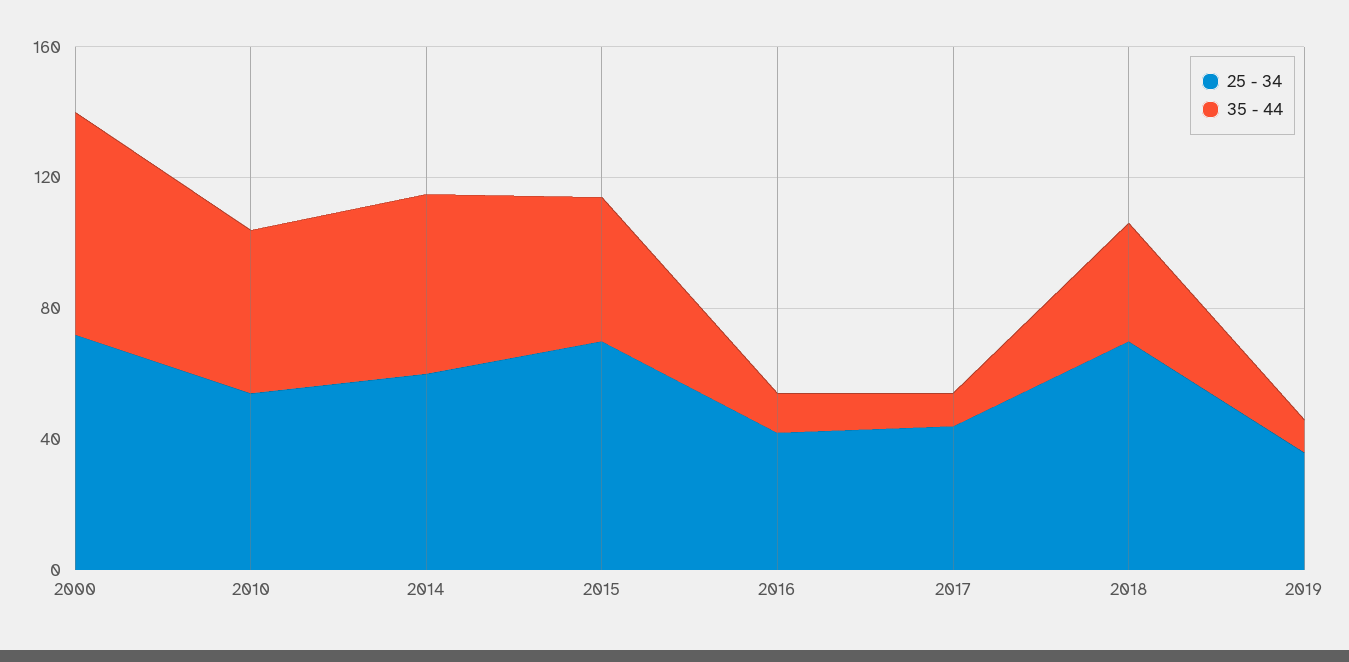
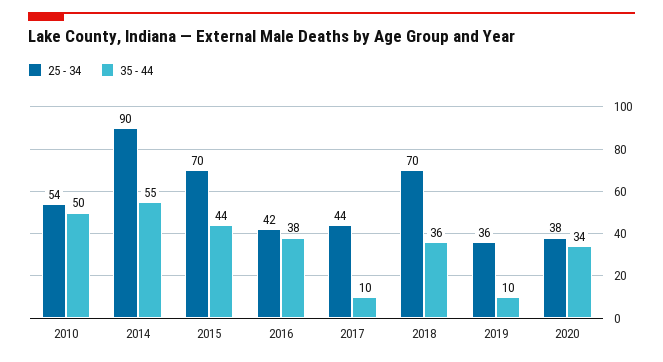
25 - 34, 2000: 70 -> none
35 - 44, 2000: 70 -> none
25 - 34, 2014: 60 -> 90
35 - 44, 2016: 10 -> 38
25 - 34, 2020: none -> 38
35 - 44, 2020: none -> 34

